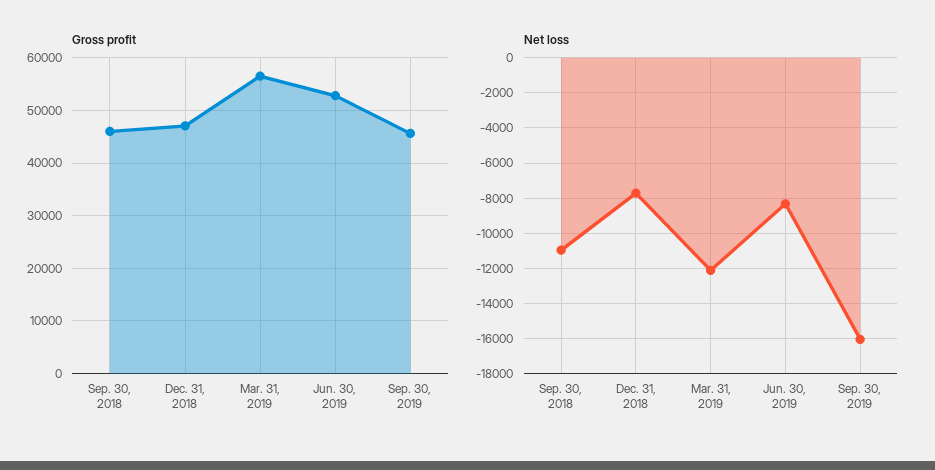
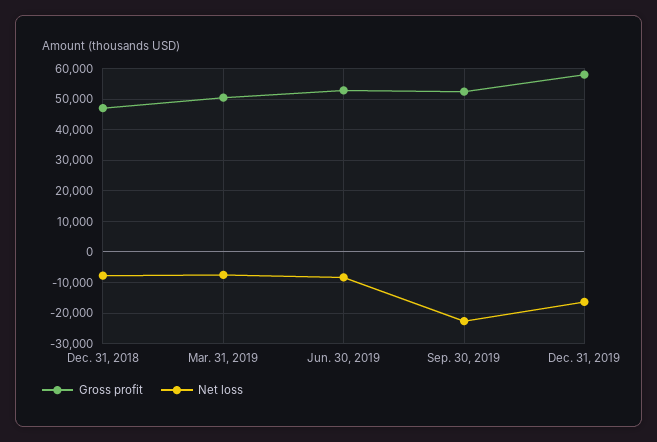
Gross profit, Sep. 30, 2018: 46000 -> none
Gross profit, Mar. 31, 2019: 56000 -> 50000
Gross profit, Sep. 30, 2019: 46000 -> 52000
Net loss, Sep. 30, 2018: -11000 -> none
Net loss, Mar. 31, 2019: -12000 -> -8000
Net loss, Sep. 30, 2019: -16000 -> -22000
Gross profit, Dec. 31, 2019: none -> 58000
Net loss, Dec. 31, 2019: none -> -16000

